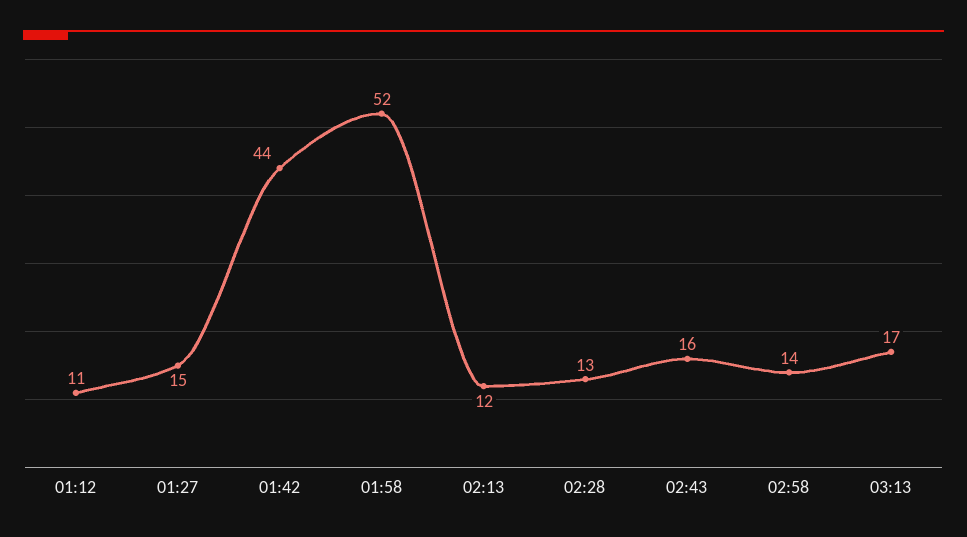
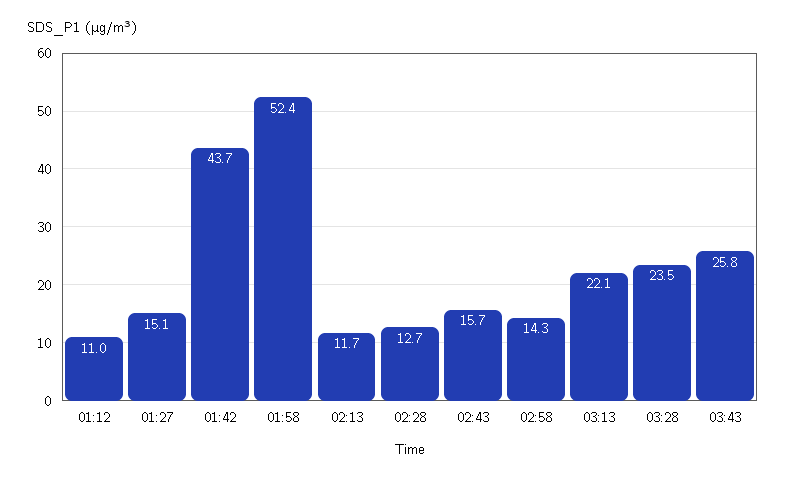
03:13: 17 -> 22.1
03:28: none -> 23.5
03:43: none -> 25.8

